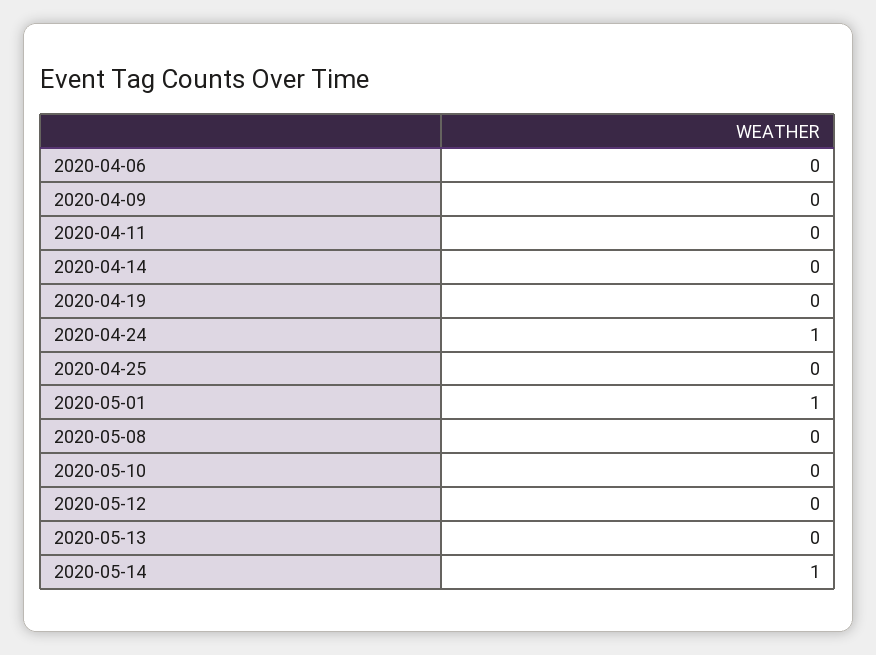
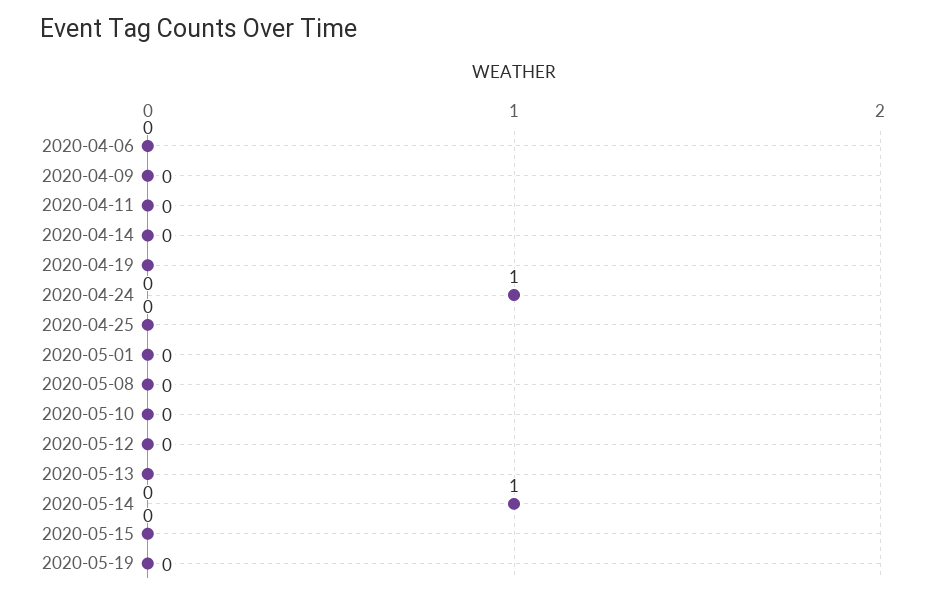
2020-05-01: 1 -> 0
2020-05-15: none -> 0
2020-05-19: none -> 0

